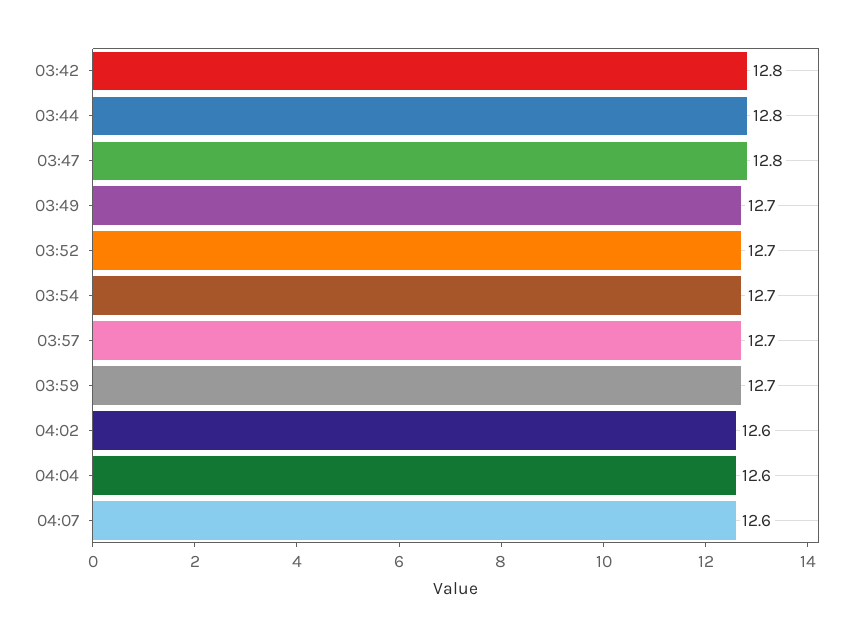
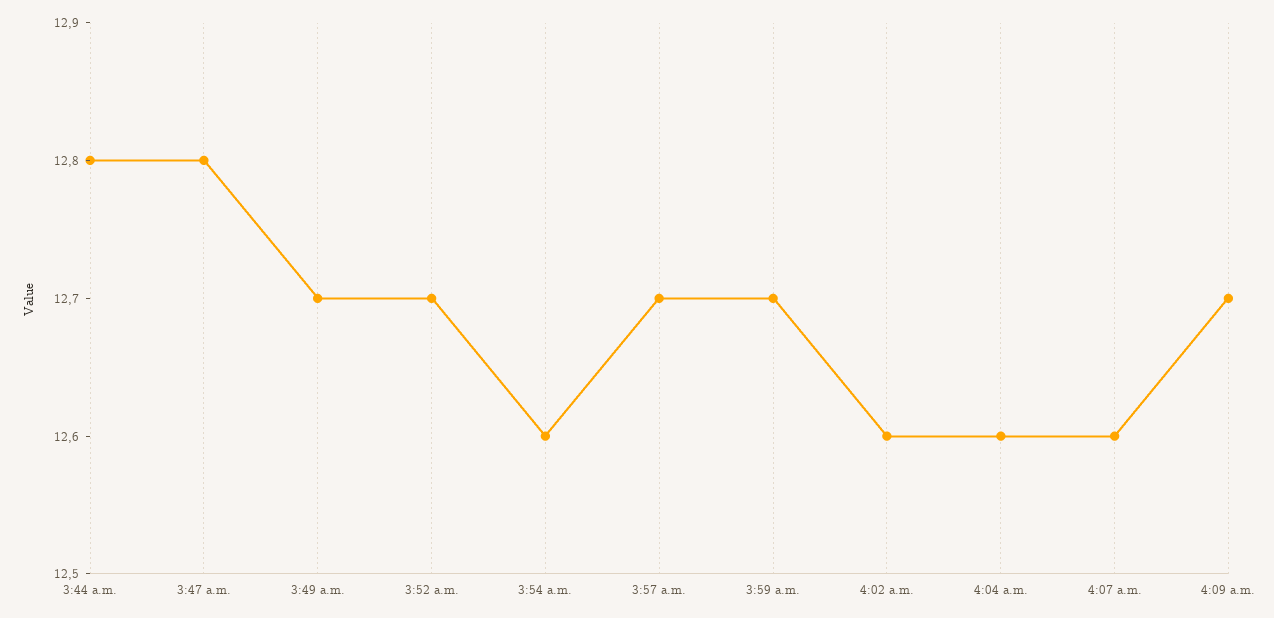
03:42: 12.8 -> none
03:54: 12.7 -> 12.6
4:09 a.m.: none -> 12.7

